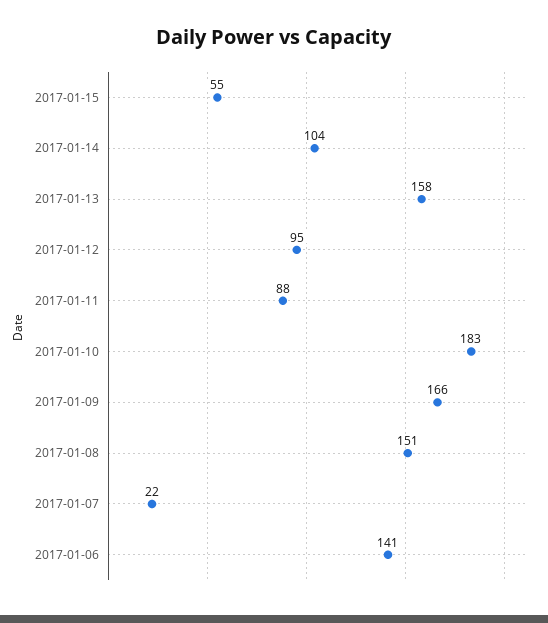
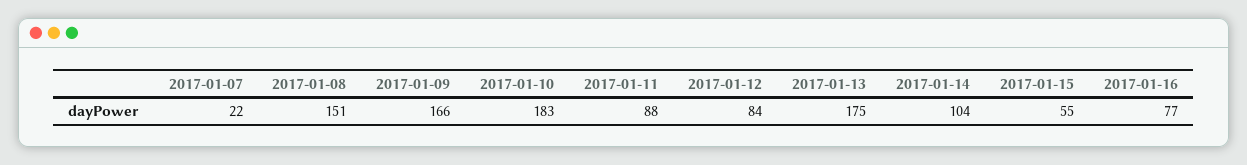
2017-01-13: 158 -> 175
2017-01-12: 95 -> 84
2017-01-06: 141 -> none
2017-01-16: none -> 77

